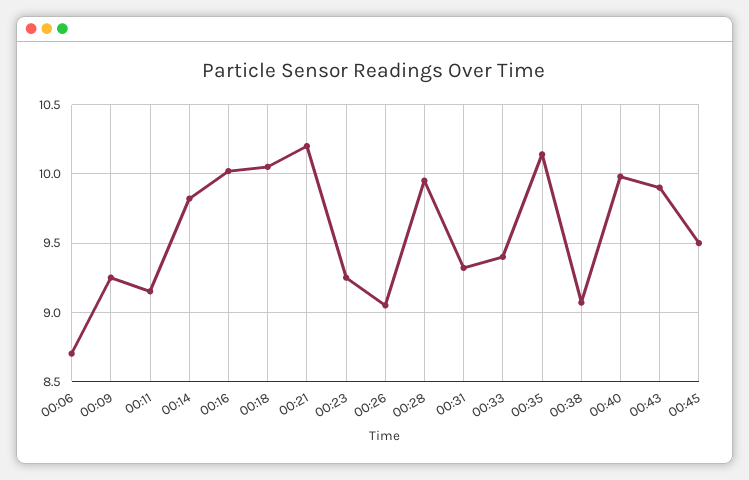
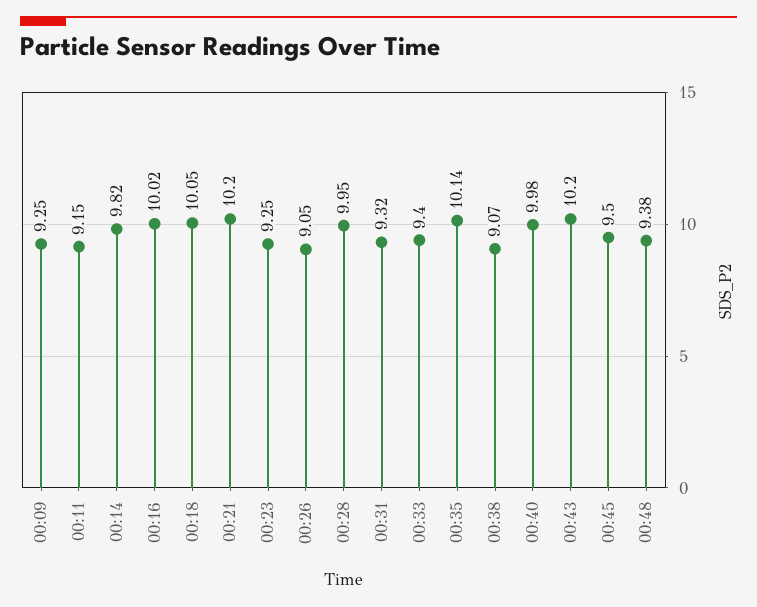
00:06: 8.7 -> none
00:43: 9.9 -> 10.2
00:48: none -> 9.38

